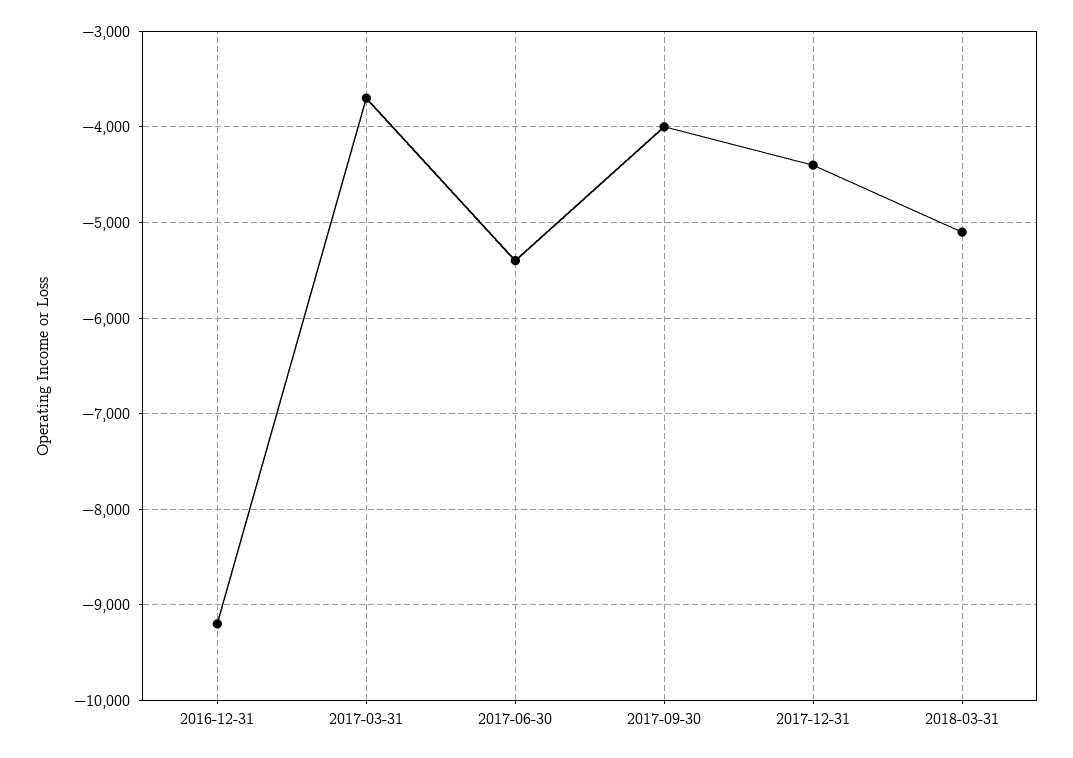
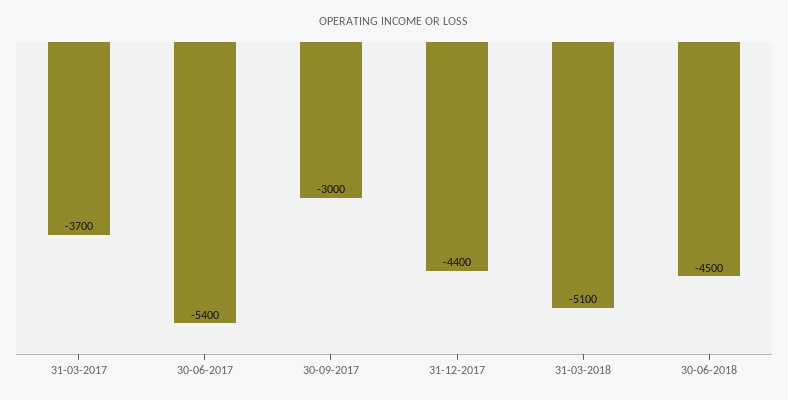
2016-12-31: -9200 -> none
2017-09-30: -4000 -> -3000
30-06-2018: none -> -4500

